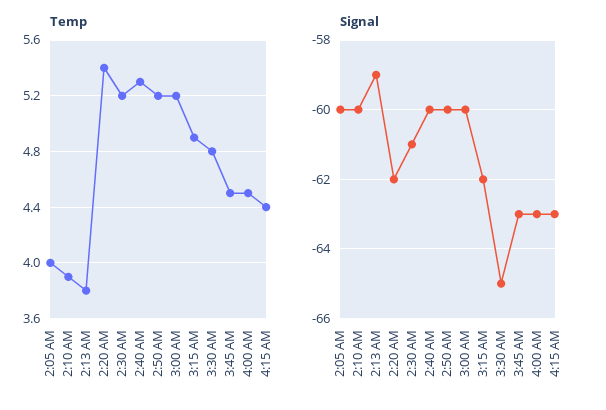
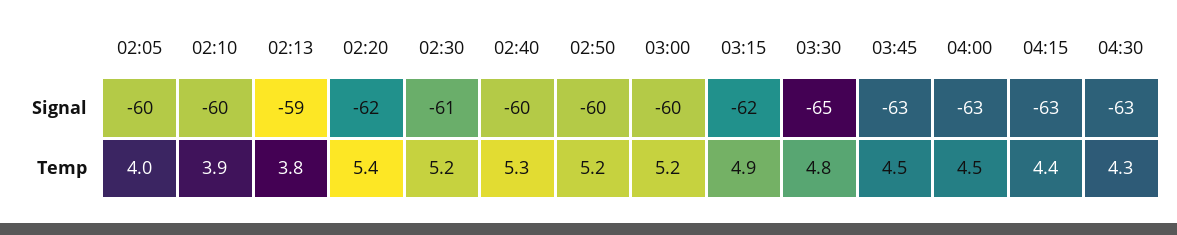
Signal, 04:30: none -> -63
Temp, 04:30: none -> 4.3

